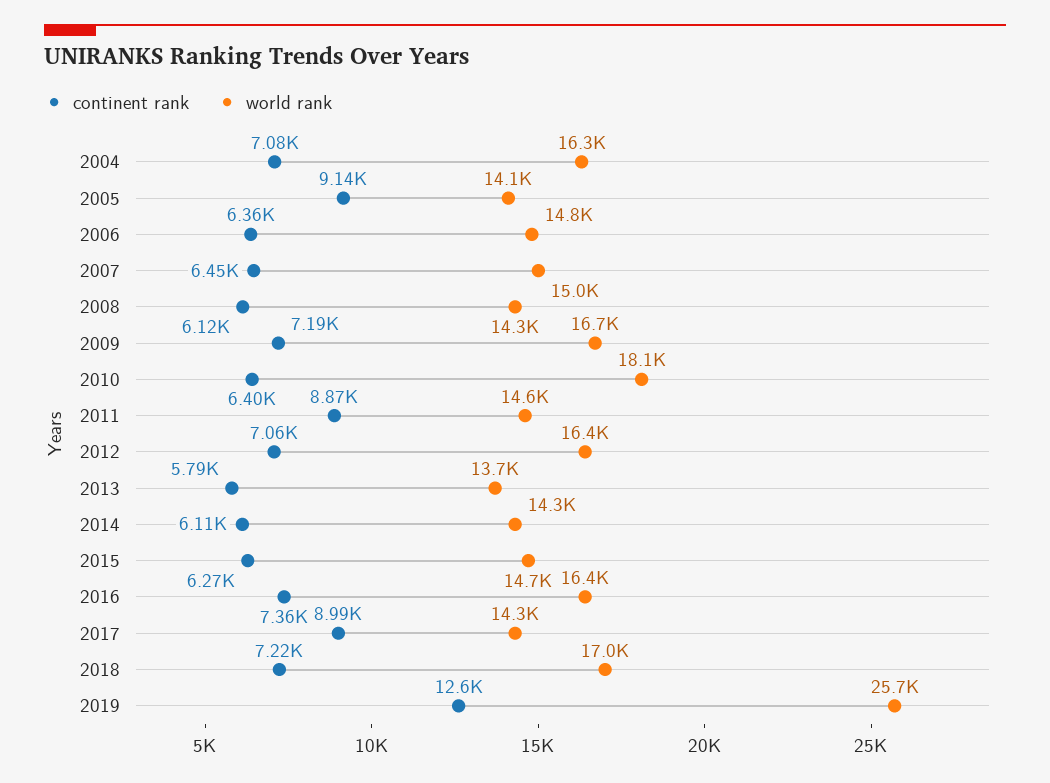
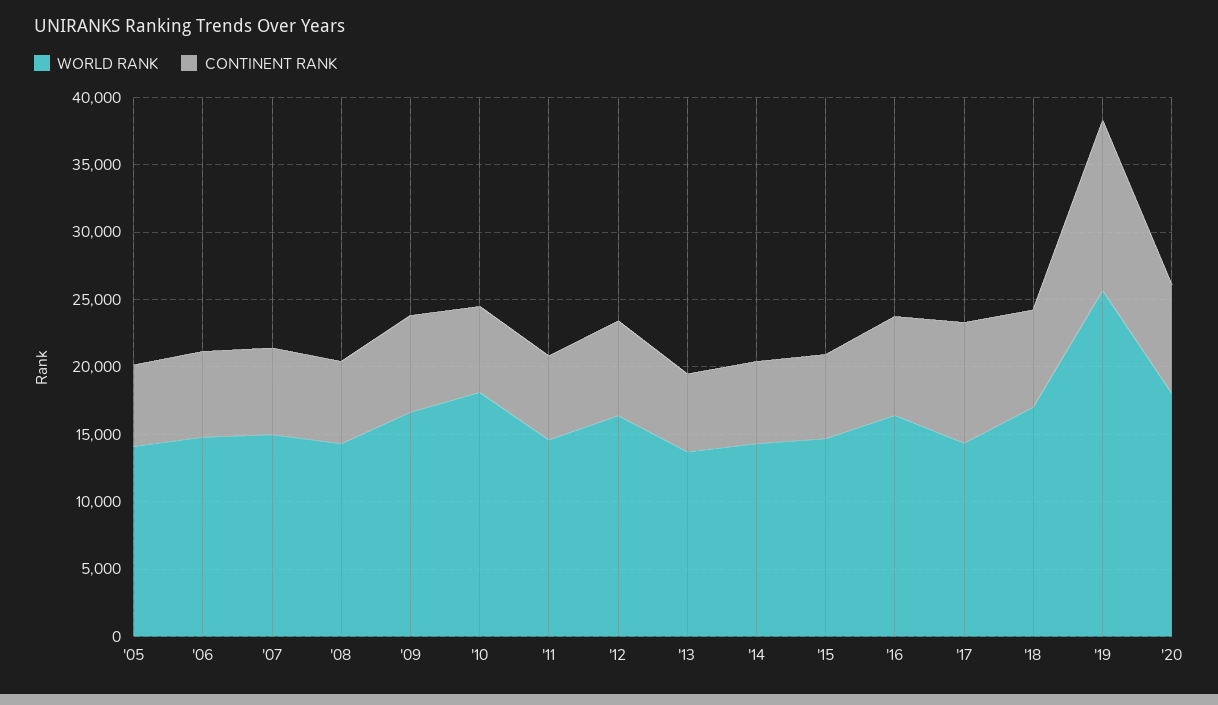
continent rank, 2004: 7080 -> none
world rank, 2004: 16300 -> none
continent rank, 2005: 9140 -> 6000
continent rank, 2011: 8870 -> 6000
world rank, '20: none -> 18000
continent rank, '20: none -> 8000

